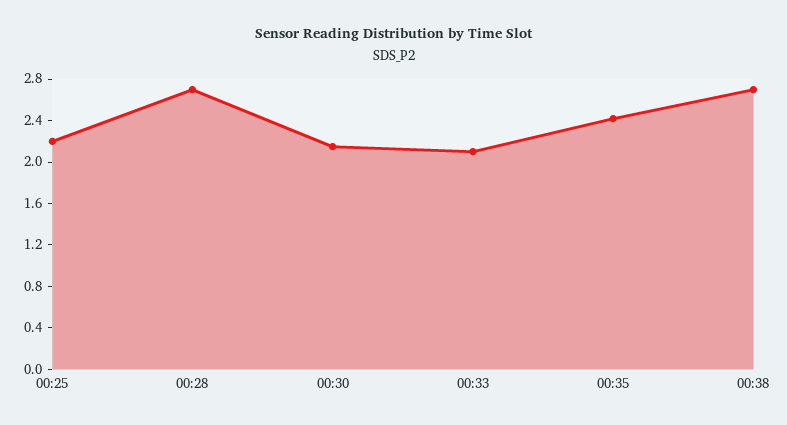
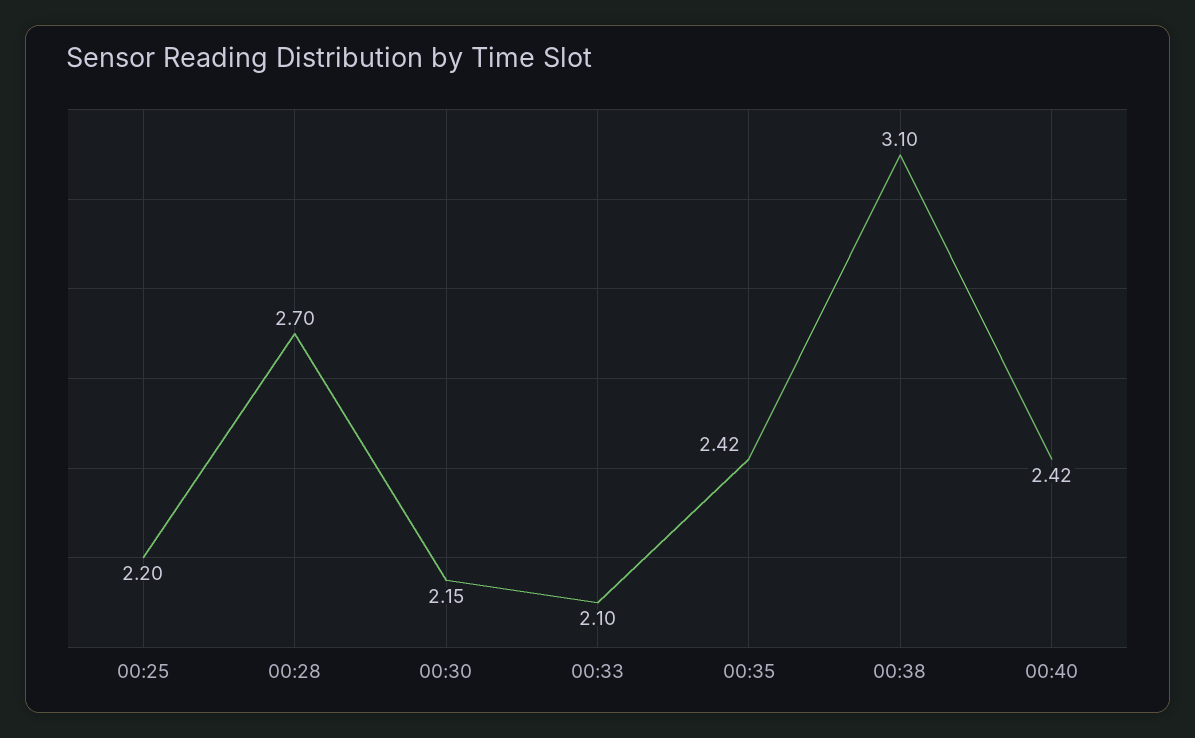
00:38: 2.7 -> 3.1
00:40: none -> 2.42

